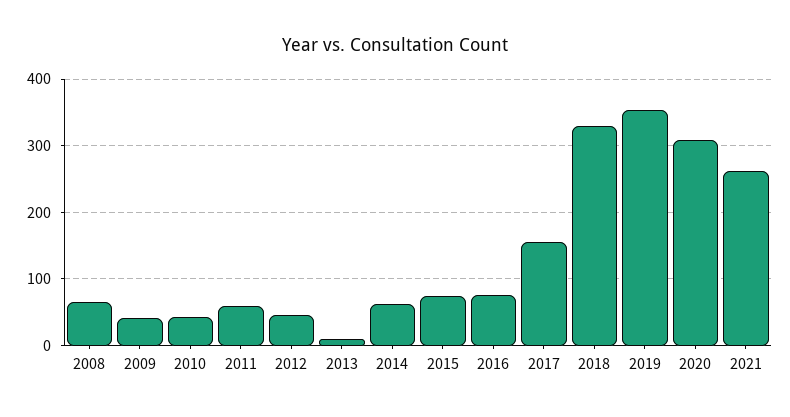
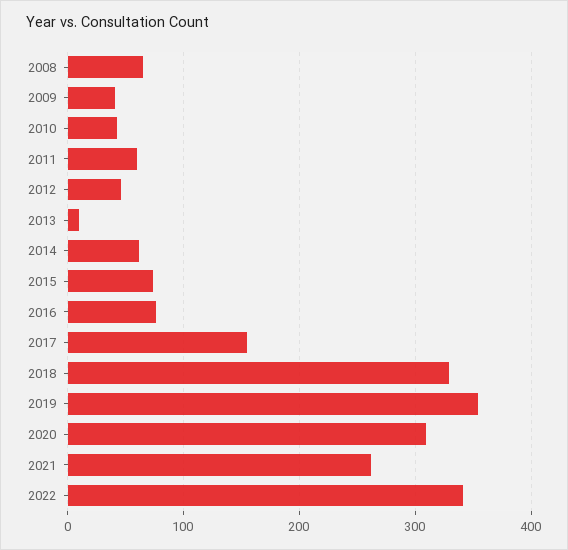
2022: none -> 340

